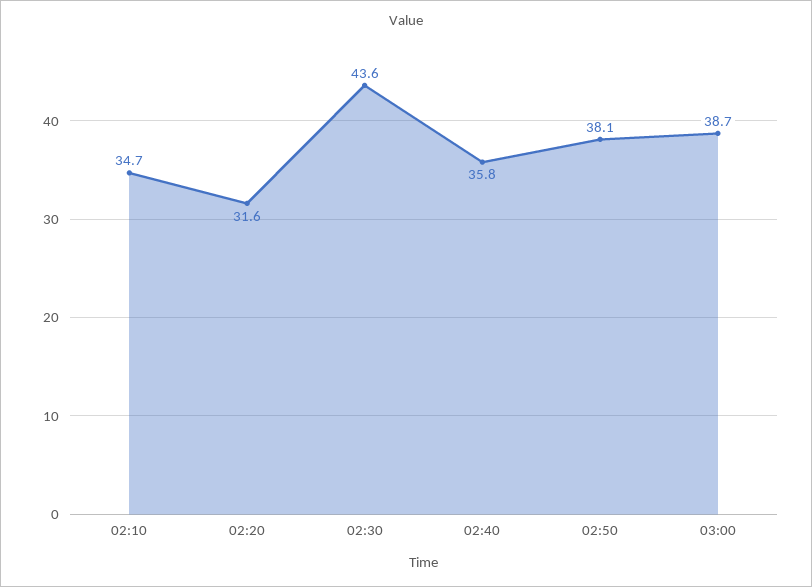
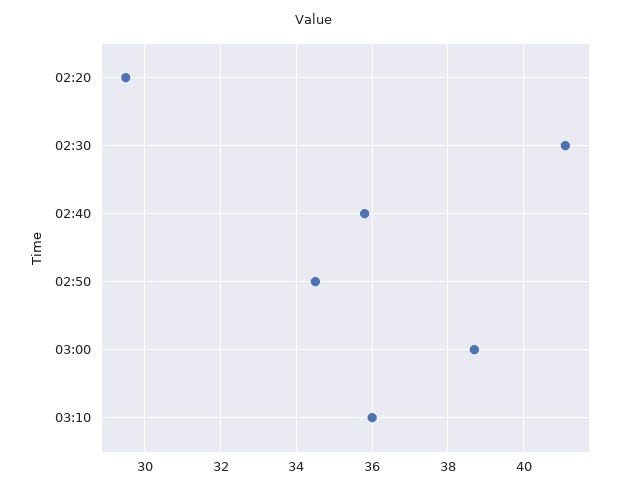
02:10: 34.7 -> none
02:20: 31.6 -> 29.5
02:30: 43.6 -> 41
02:50: 38.1 -> 34.5
03:10: none -> 36

